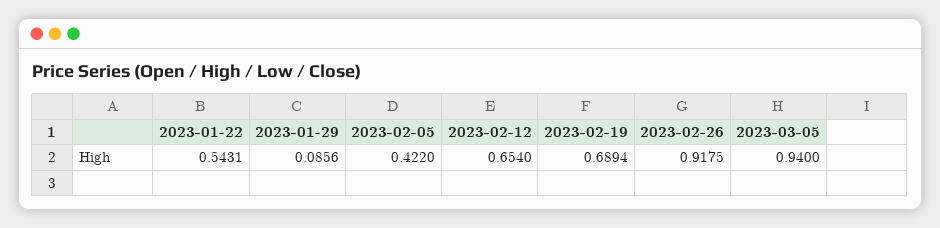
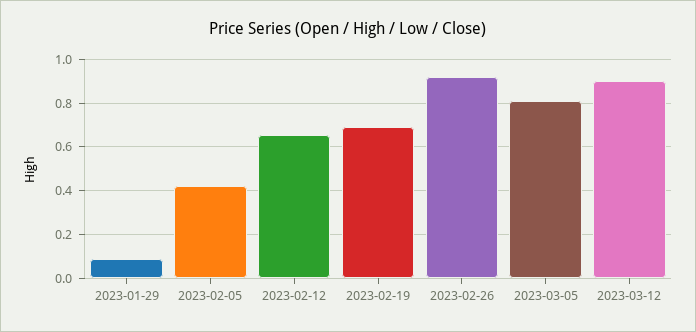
2023-01-22: 0.5431 -> none
2023-03-05: 0.94 -> 0.8
2023-03-12: none -> 0.9

